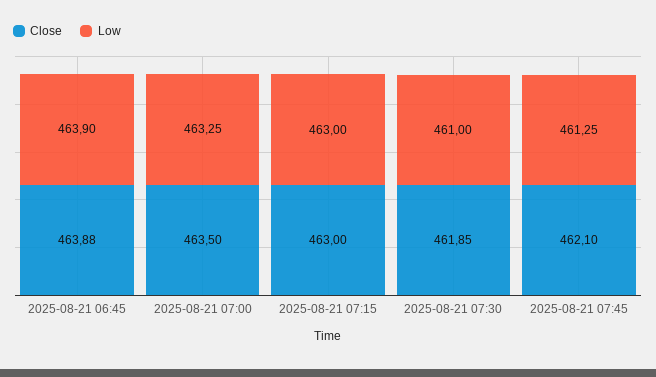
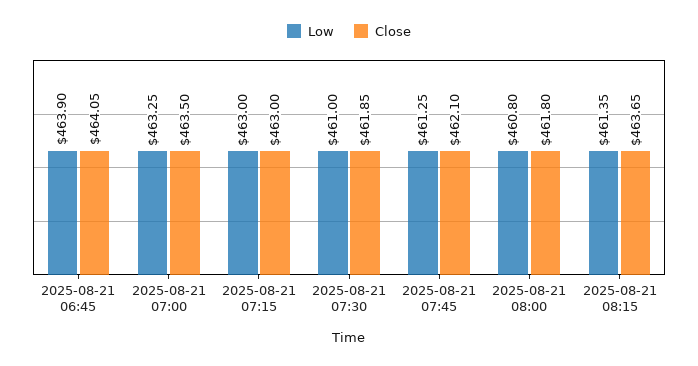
Close, 2025-08-21 06:45: 463.88 -> 464.05
Low, 2025-08-21 08:00: none -> 460.8
Close, 2025-08-21 08:00: none -> 461.8
Low, 2025-08-21 08:15: none -> 461.35
Close, 2025-08-21 08:15: none -> 463.65

